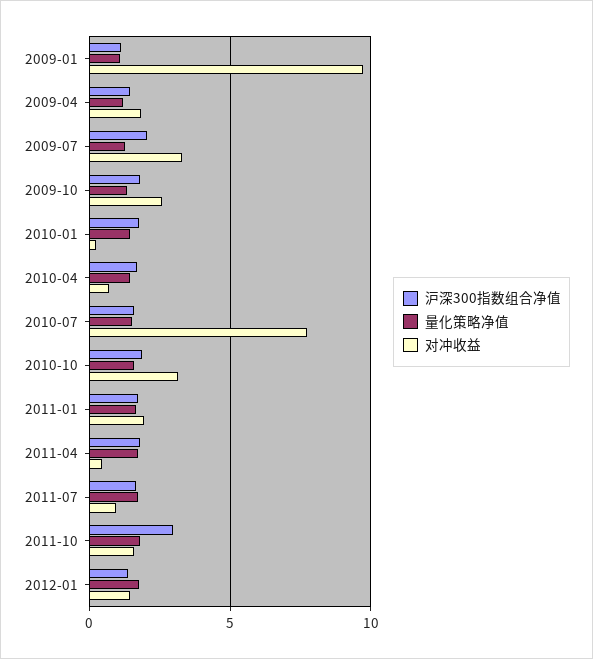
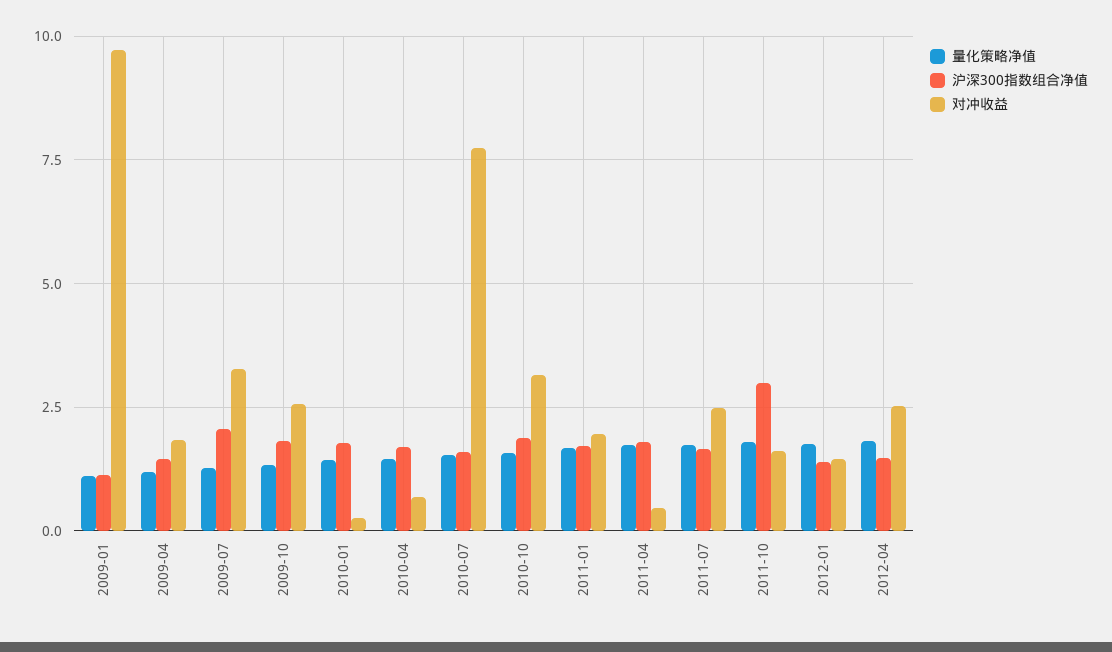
对冲收益, 2011-07: 1 -> 2.5
量化策略净值, 2012-04: none -> 1.75
沪深300指数组合净值, 2012-04: none -> 1.5
对冲收益, 2012-04: none -> 2.5

